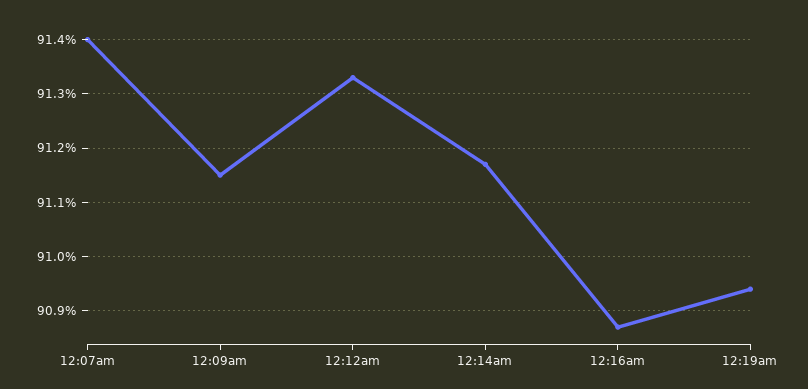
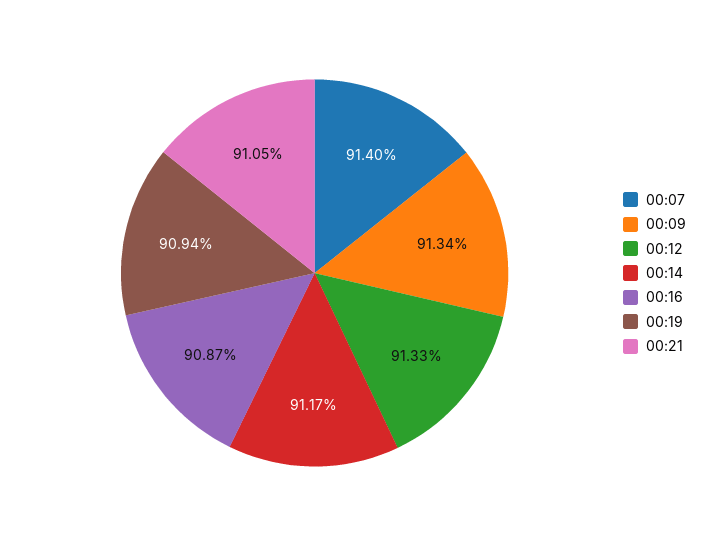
12:09am: 91.15 -> 91.34
00:21: none -> 91.05

